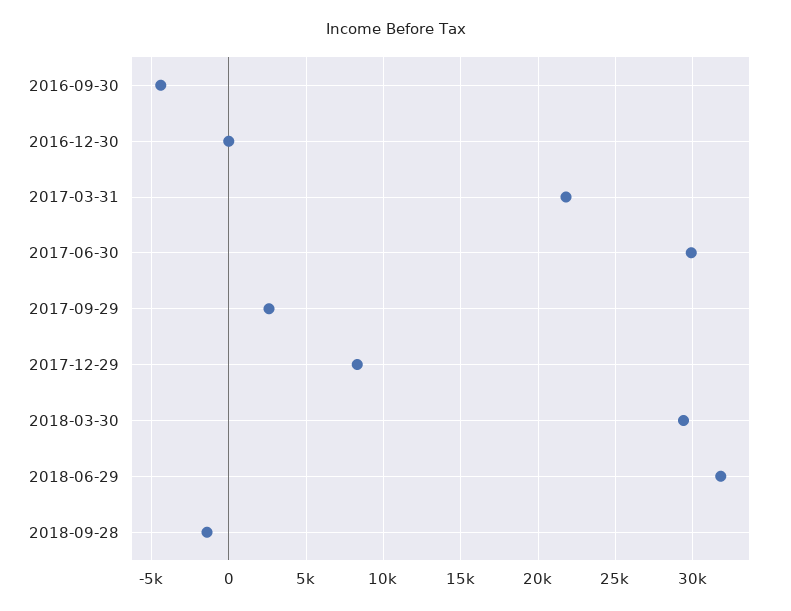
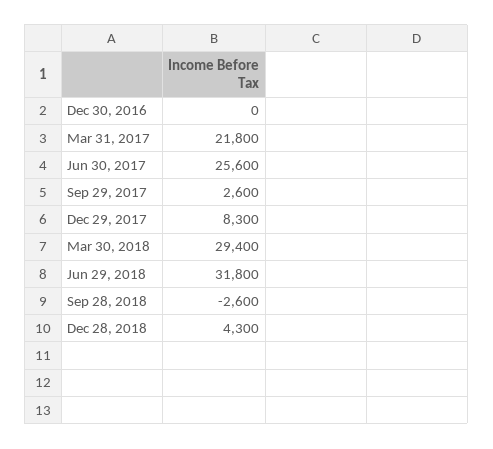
2016-09-30: -4500 -> none
2017-06-30: 30000 -> 25600
2018-09-28: -1500 -> -2600
Dec 28, 2018: none -> 4300

